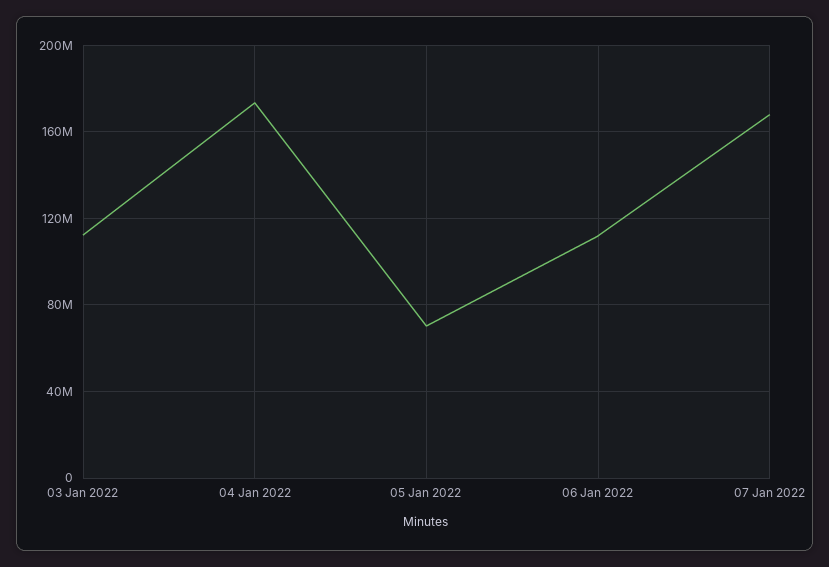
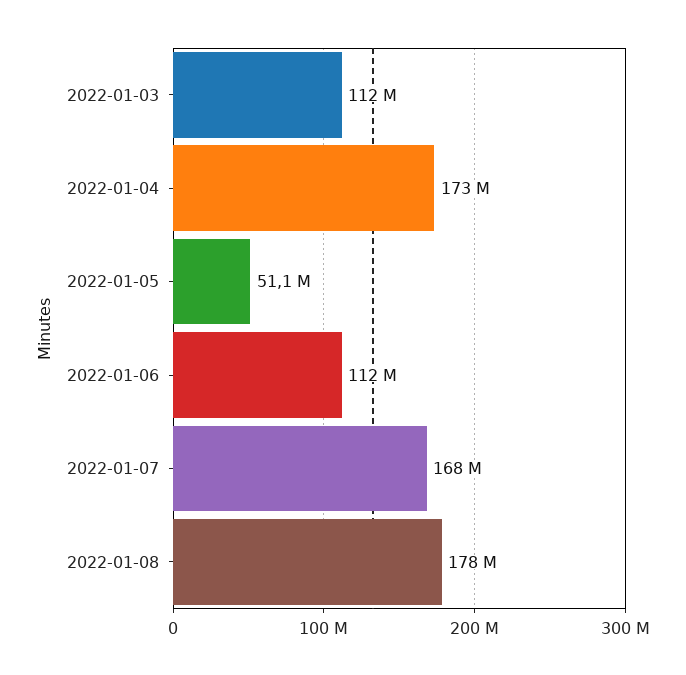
05 Jan 2022: 70000000 -> 51100000
2022-01-08: none -> 178000000

